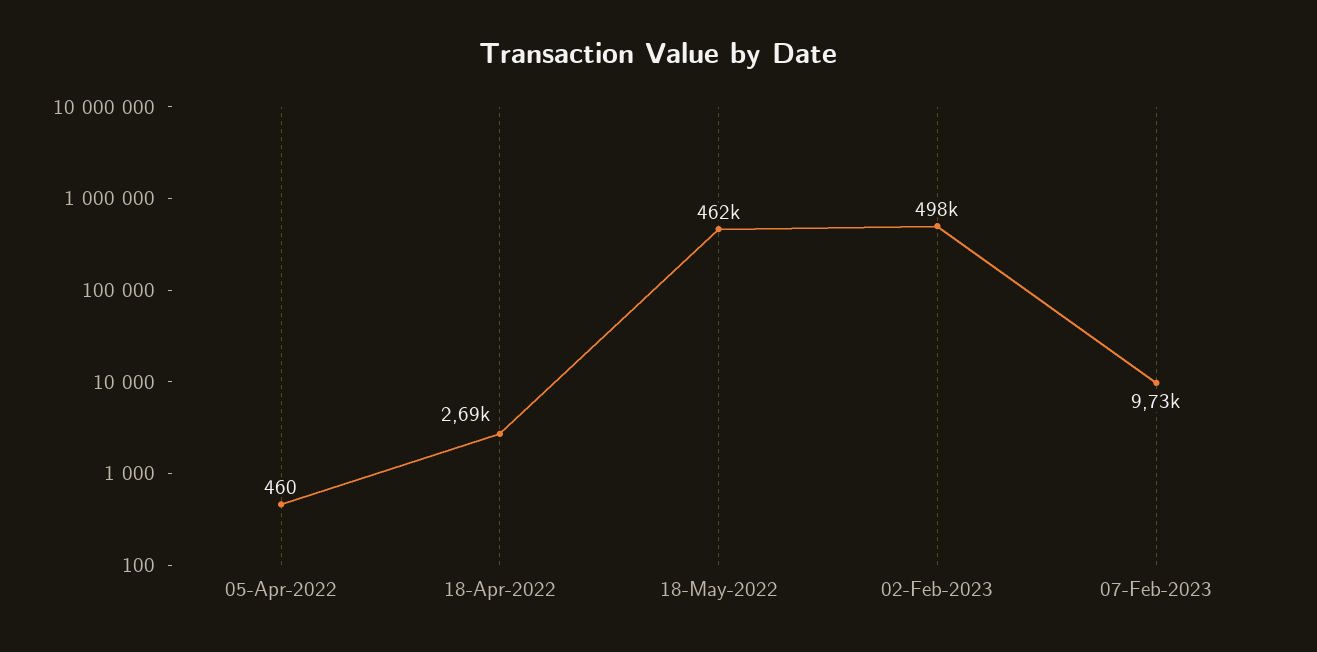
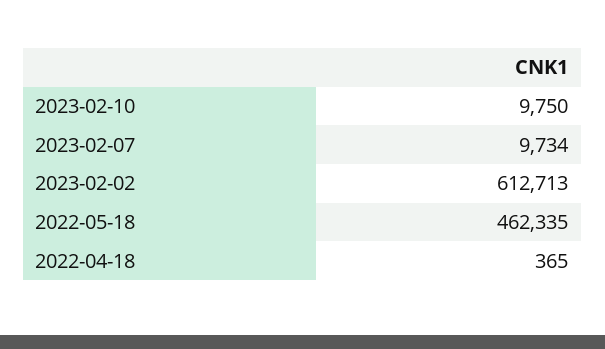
05-Apr-2022: 460 -> none
18-Apr-2022: 2690 -> 365
02-Feb-2023: 498000 -> 612713
2023-02-10: none -> 9750

